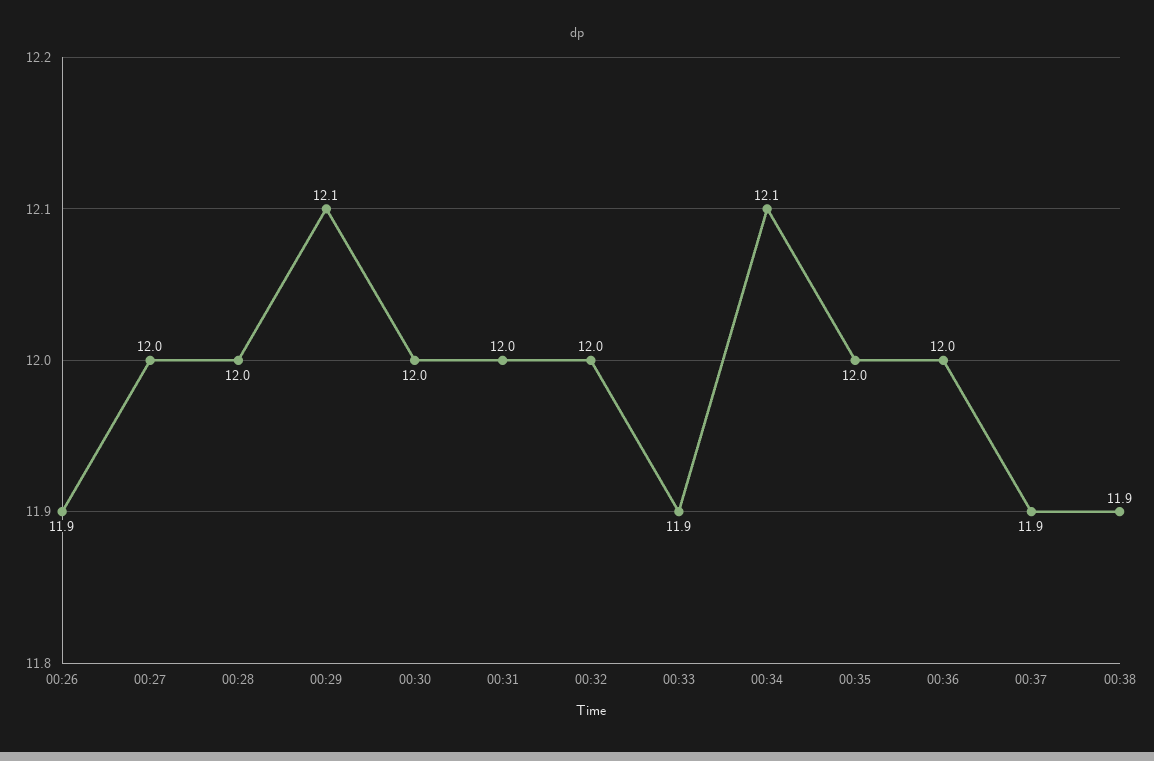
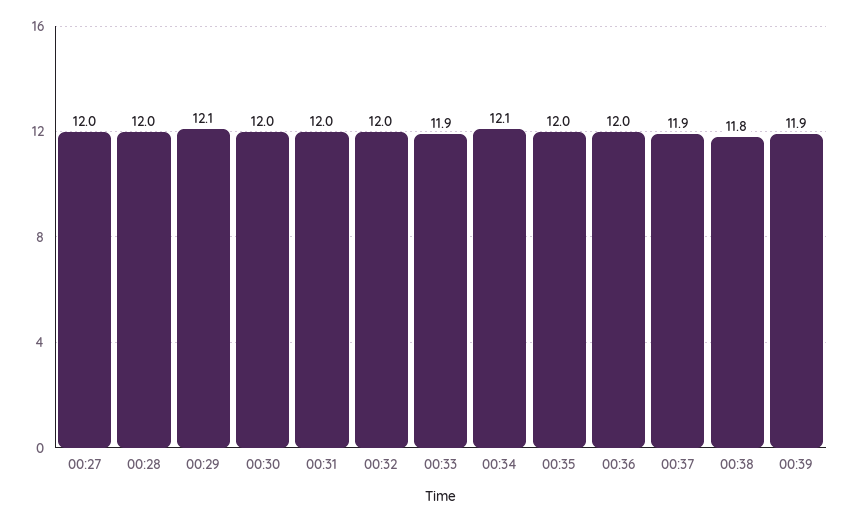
00:26: 11.9 -> none
00:38: 11.9 -> 11.8
00:39: none -> 11.9

